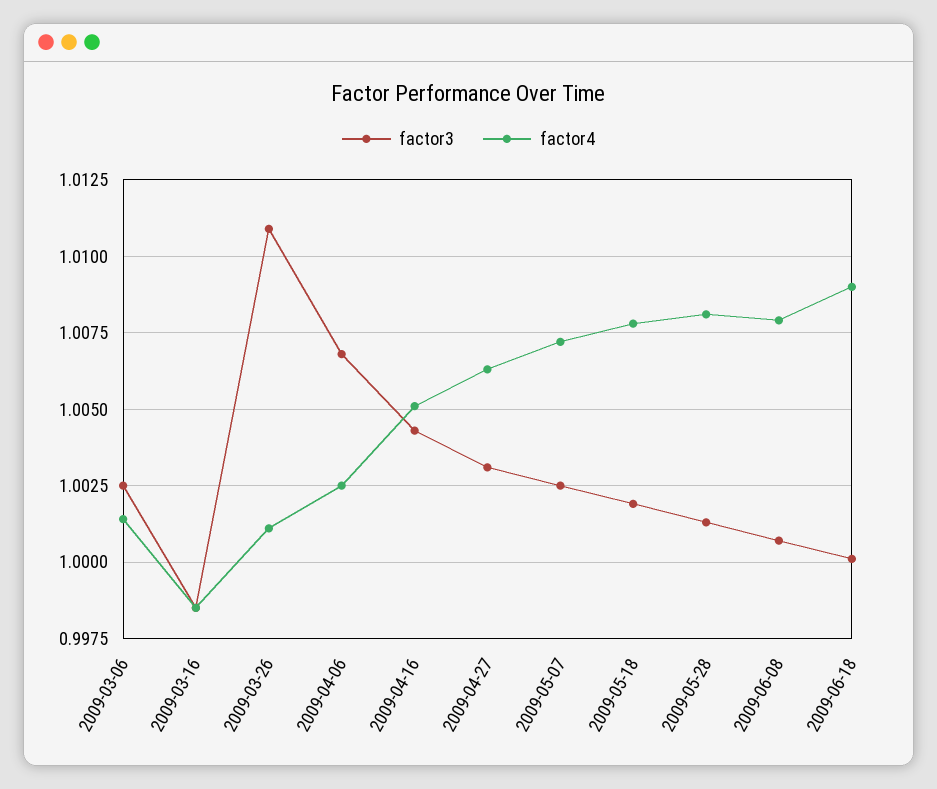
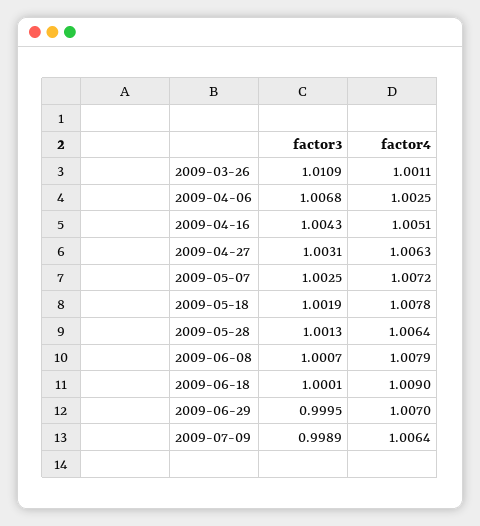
factor3, 2009-03-06: 1.0025 -> none
factor4, 2009-03-06: 1.0015 -> none
factor3, 2009-03-16: 0.9985 -> none
factor4, 2009-03-16: 0.9985 -> none
factor4, 2009-05-28: 1.008 -> 1.0064
factor3, 2009-06-29: none -> 0.9995
factor4, 2009-06-29: none -> 1.007
factor3, 2009-07-09: none -> 0.9989
factor4, 2009-07-09: none -> 1.0064

